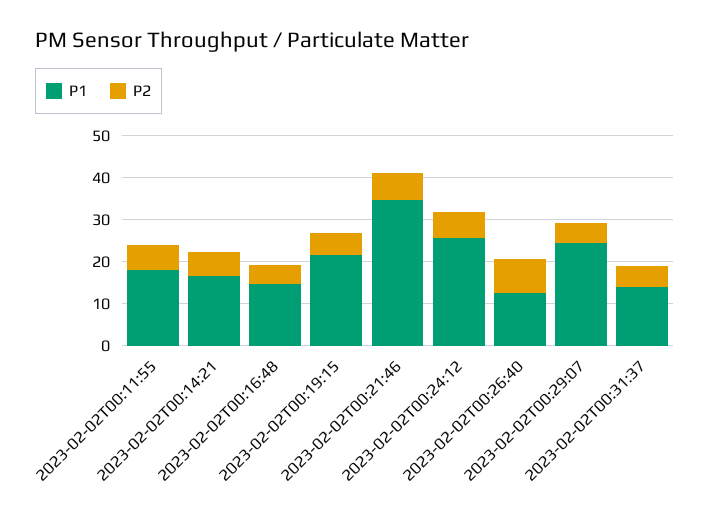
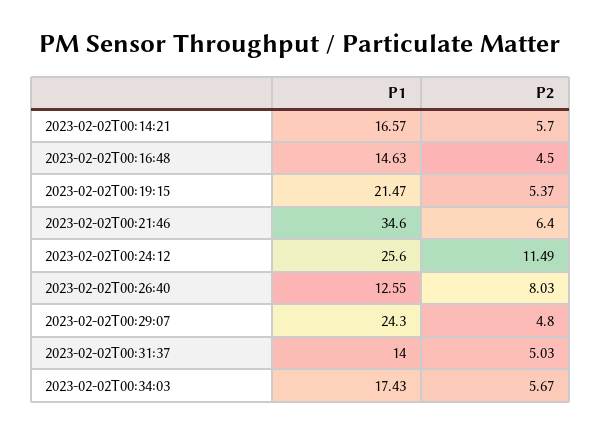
P1, 2023-02-02T00:11:55: 18 -> none
P2, 2023-02-02T00:11:55: 6 -> none
P2, 2023-02-02T00:24:12: 6 -> 11.49
P1, 2023-02-02T00:34:03: none -> 17.43
P2, 2023-02-02T00:34:03: none -> 5.67

